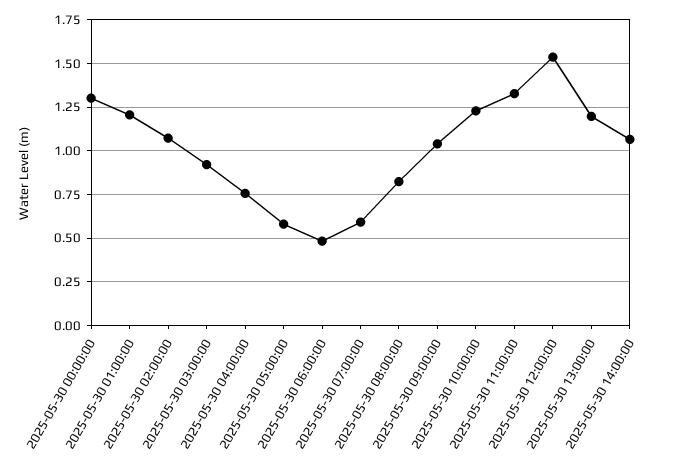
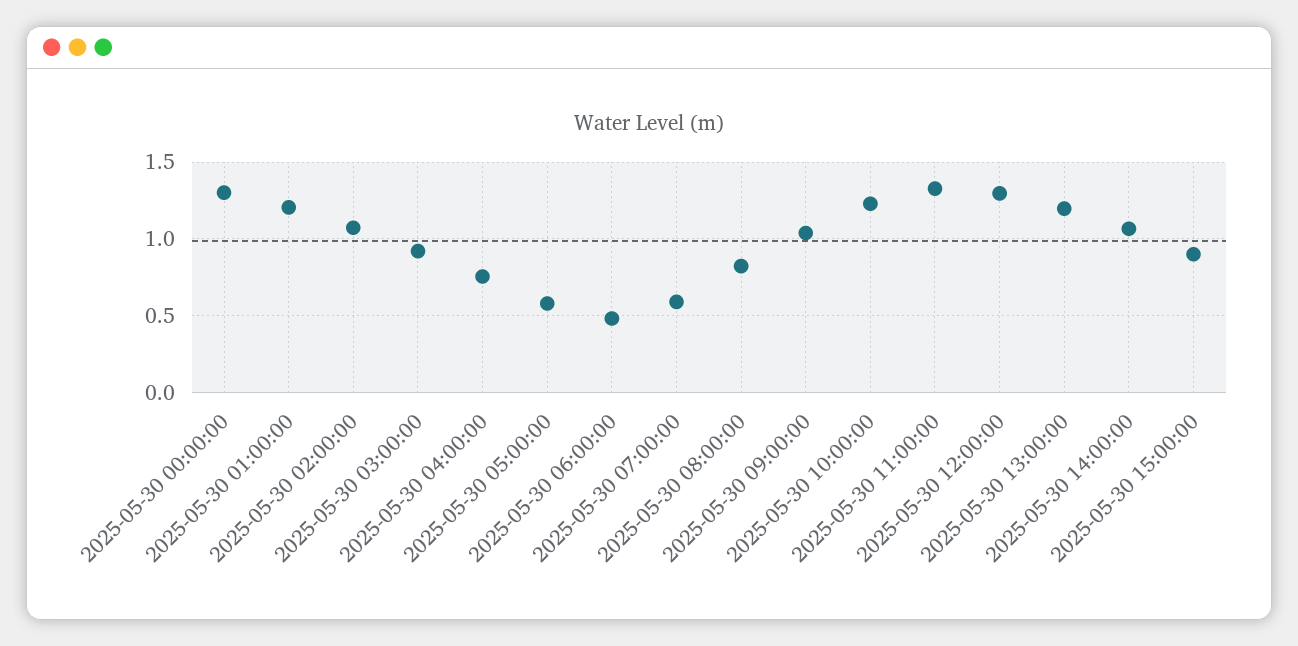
2025-05-30 12:00:00: 1.55 -> 1.3
2025-05-30 15:00:00: none -> 0.9

